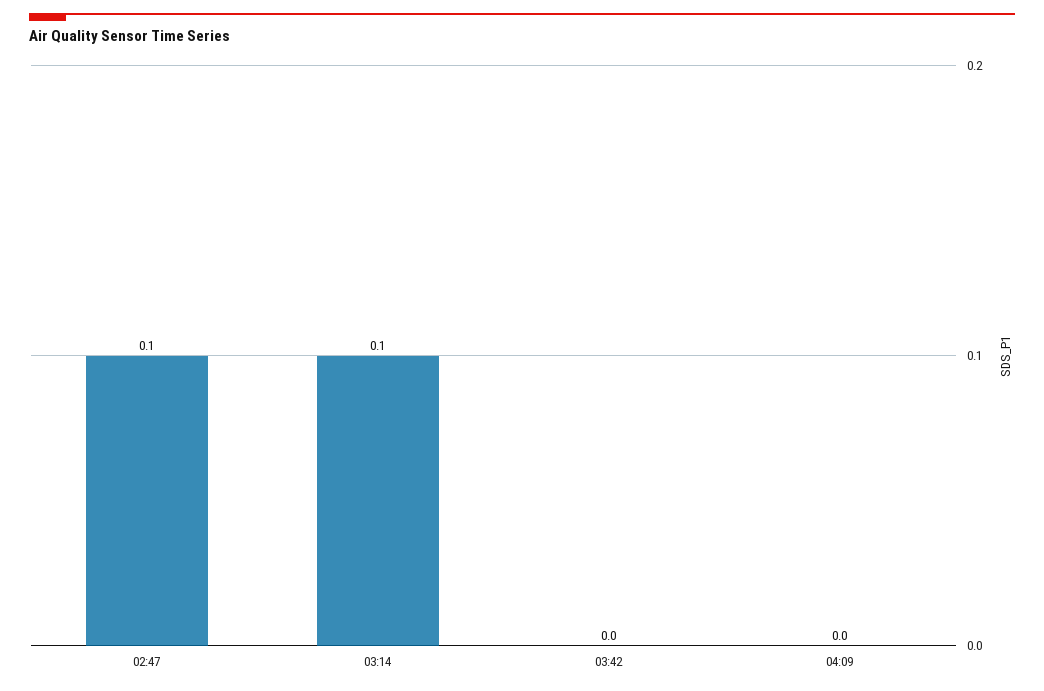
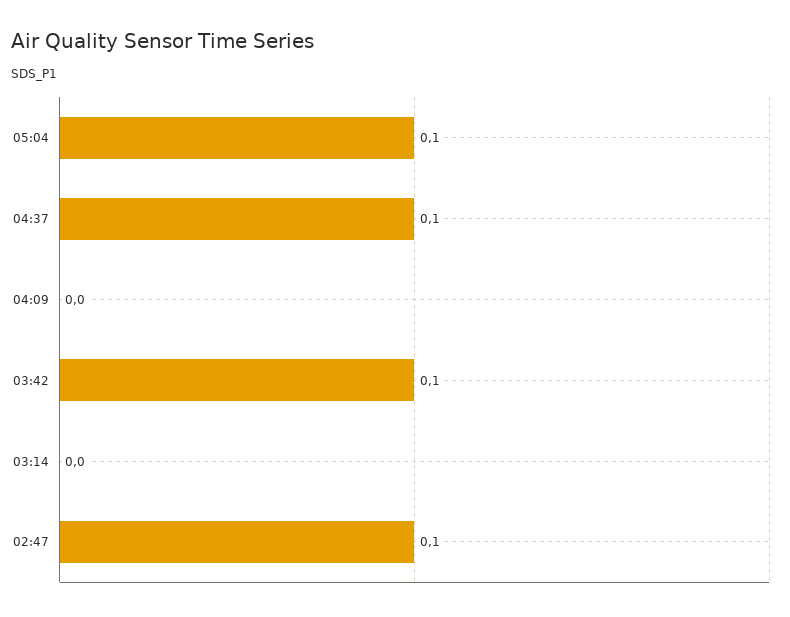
03:14: 0.1 -> 0
03:42: 0 -> 0.1
05:04: none -> 0.1
04:37: none -> 0.1

